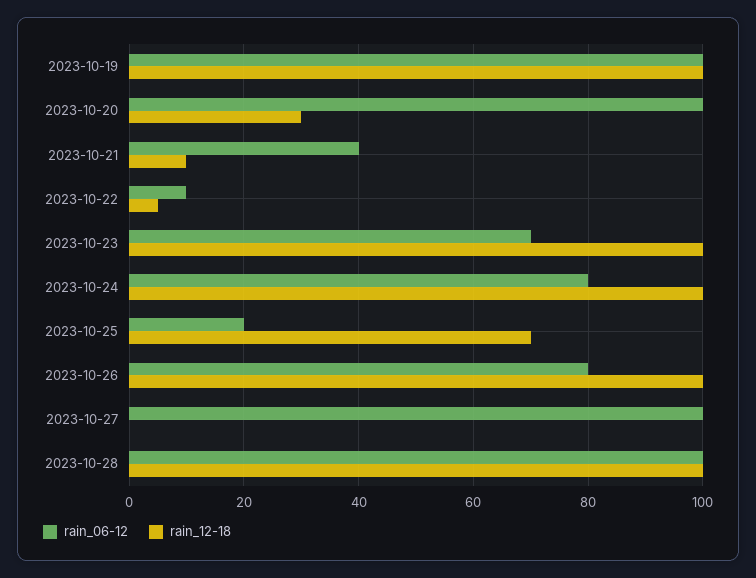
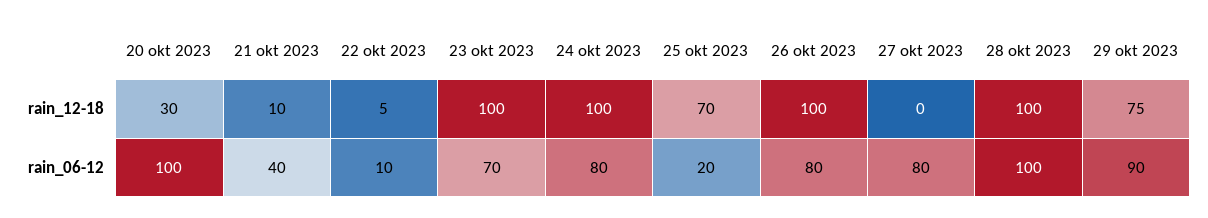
rain_06-12, 2023-10-19: 100 -> none
rain_12-18, 2023-10-19: 100 -> none
rain_06-12, 2023-10-27: 100 -> 80
rain_12-18, 29 okt 2023: none -> 75
rain_06-12, 29 okt 2023: none -> 90

